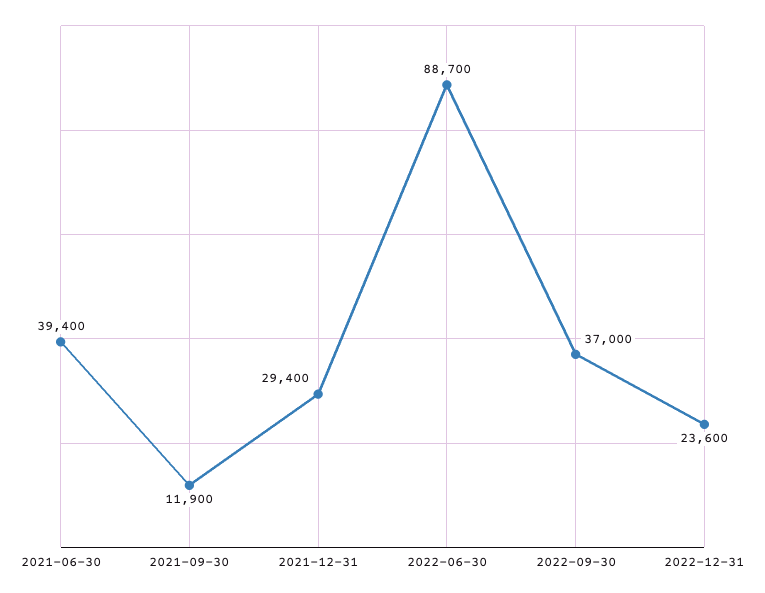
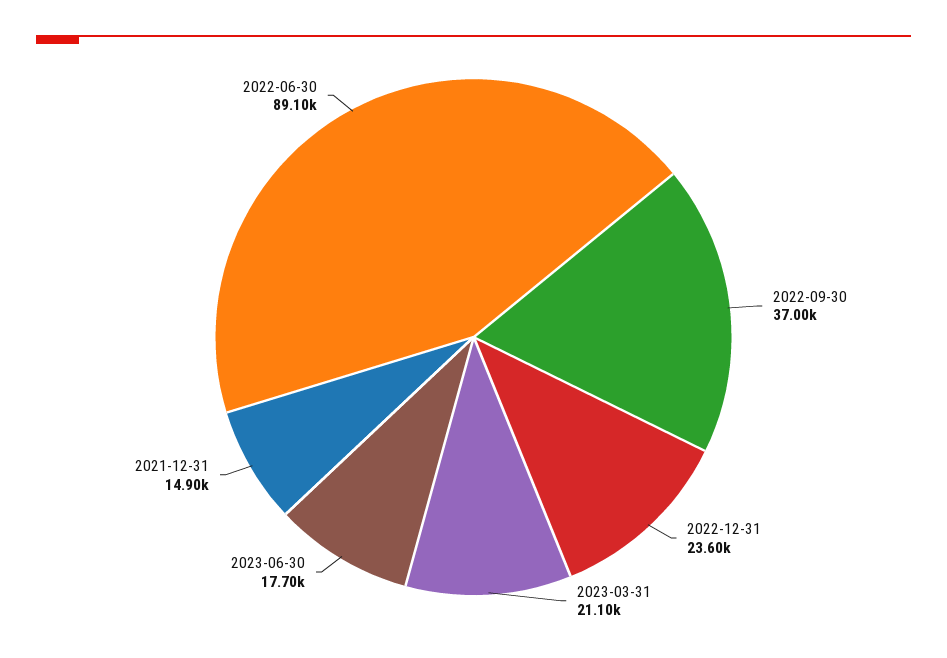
2021-06-30: 39400 -> none
2021-09-30: 11900 -> none
2021-12-31: 29400 -> 14900
2022-06-30: 88700 -> 89100
2023-03-31: none -> 21100
2023-06-30: none -> 17700

